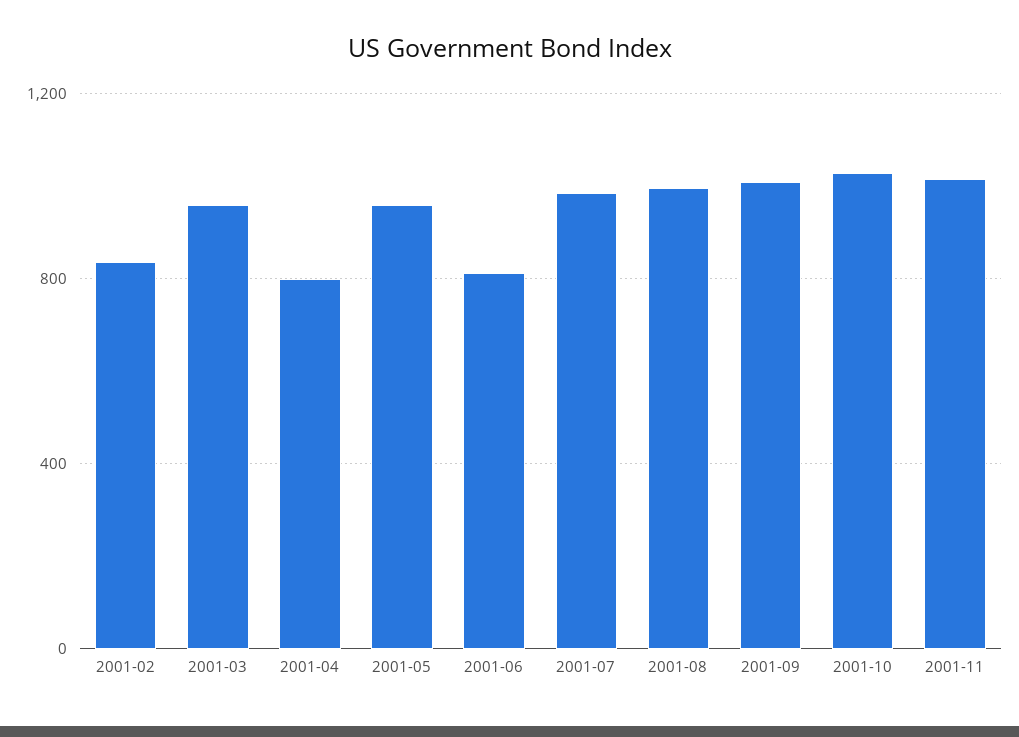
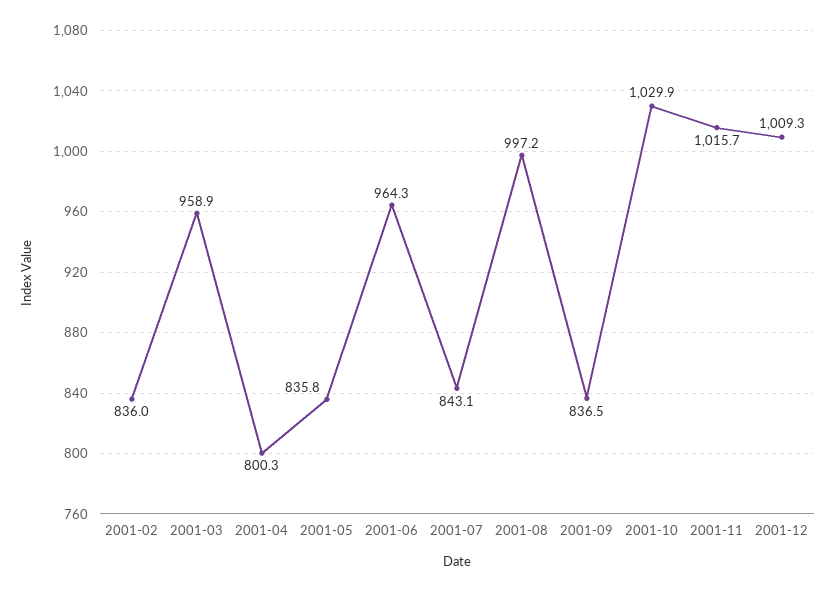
2001-05: 950 -> 835.8
2001-06: 800 -> 964.3
2001-07: 1000 -> 843.1
2001-09: 1000 -> 836.5
2001-12: none -> 1009.3

